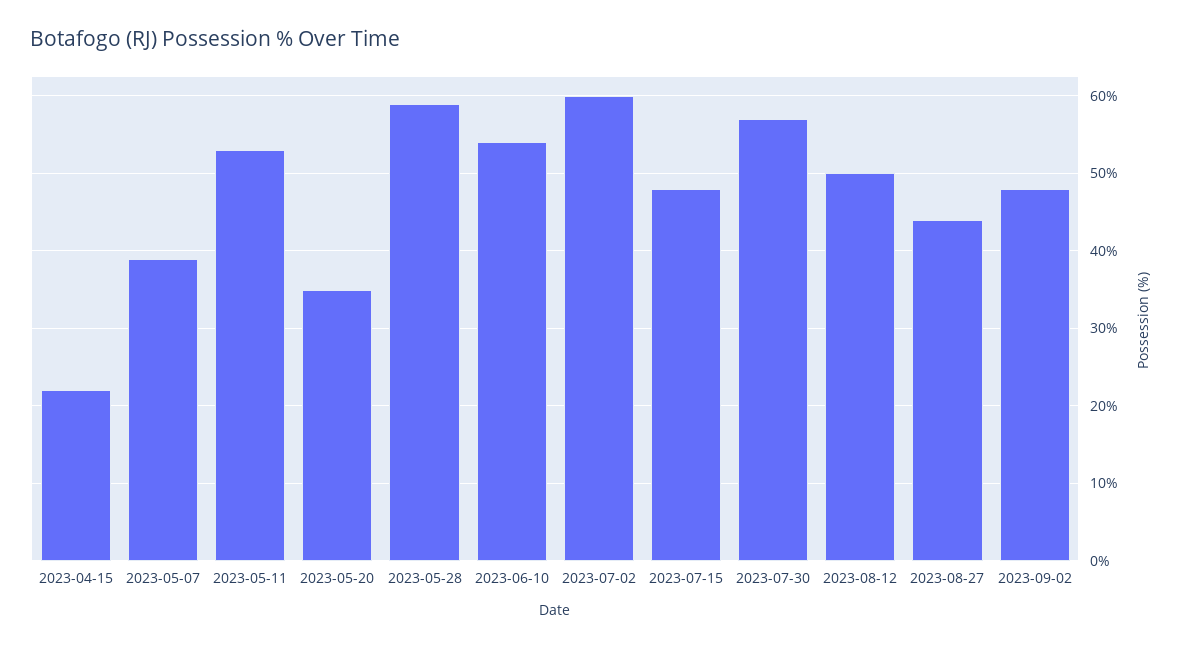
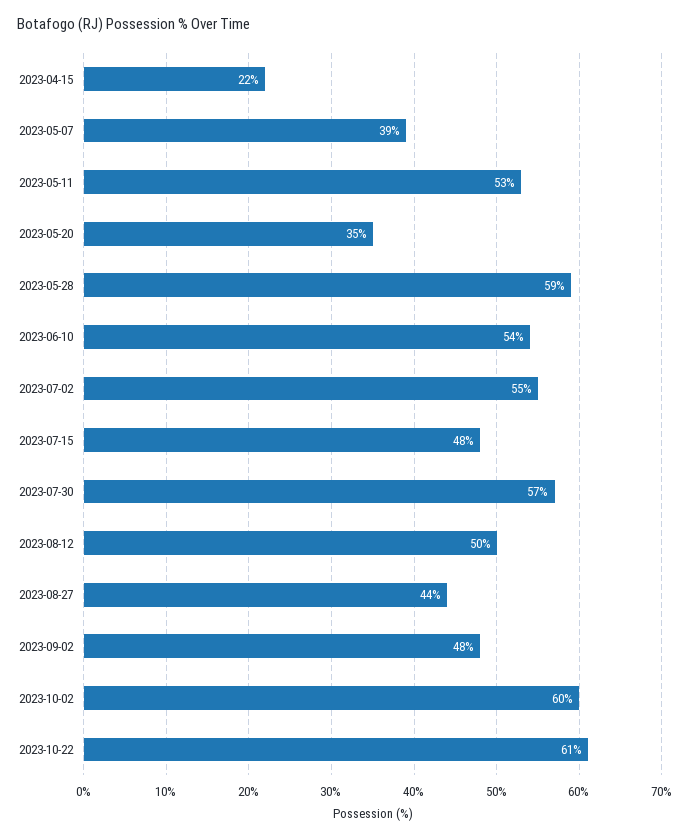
2023-07-02: 60 -> 55
2023-10-02: none -> 60
2023-10-22: none -> 61

